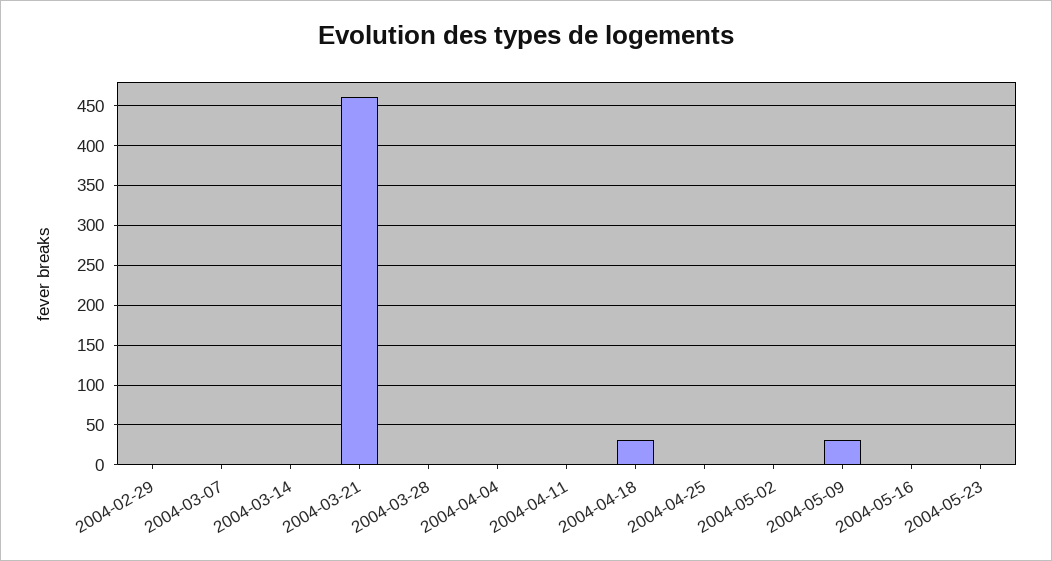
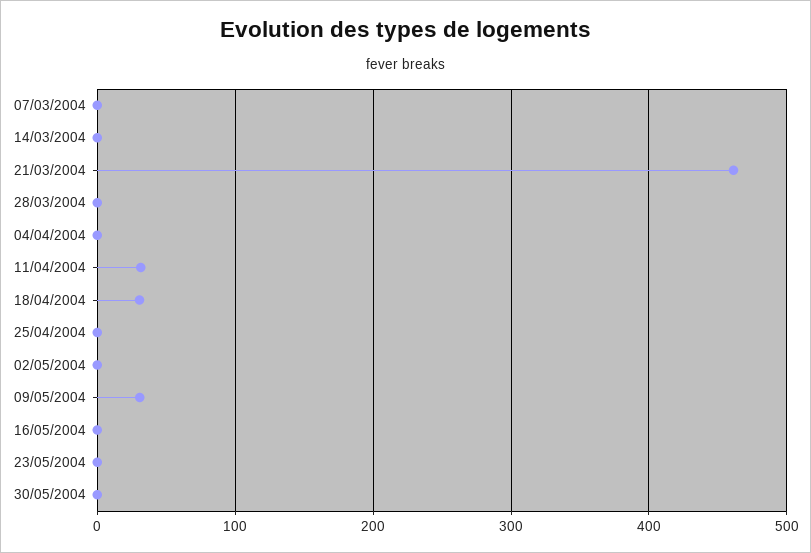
2004-02-29: 0 -> none
2004-04-11: 0 -> 30
30/05/2004: none -> 0

